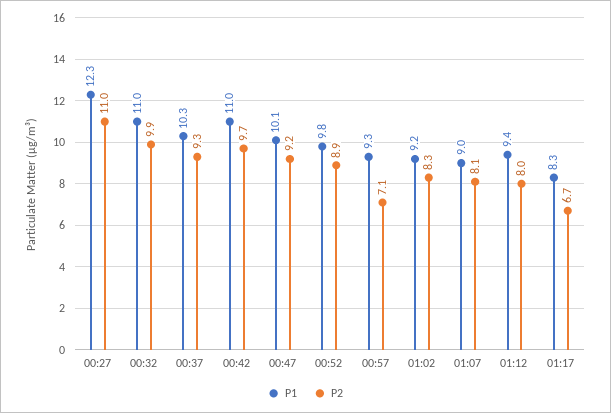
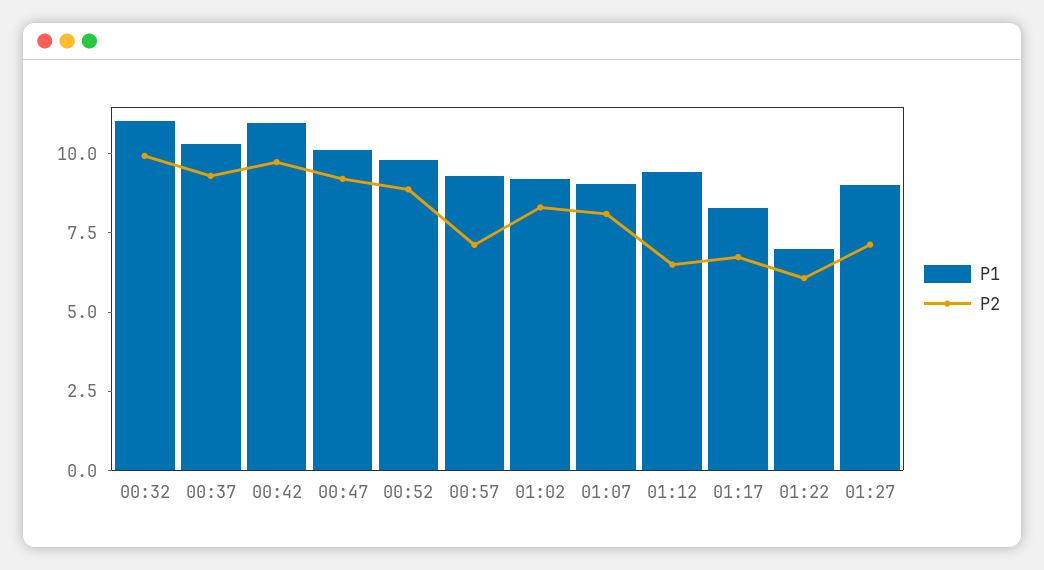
P1, 00:27: 12.3 -> none
P2, 00:27: 11 -> none
P2, 01:12: 8 -> 6.5
P1, 01:22: none -> 7
P2, 01:22: none -> 6
P1, 01:27: none -> 9
P2, 01:27: none -> 7

